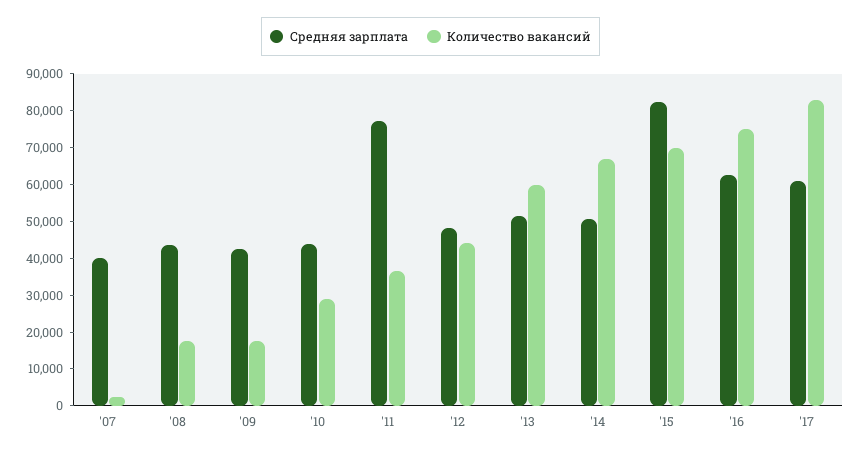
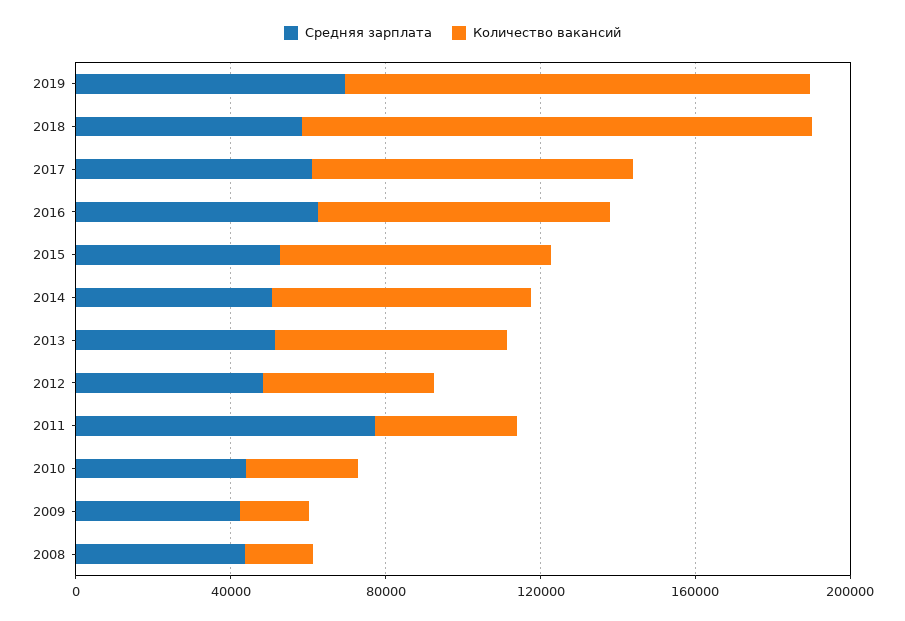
Средняя зарплата, '07: 40000 -> none
Количество вакансий, '07: 2500 -> none
Средняя зарплата, '15: 82500 -> 50000
Средняя зарплата, 2019: none -> 70000
Количество вакансий, 2019: none -> 120000
Средняя зарплата, 2018: none -> 60000
Количество вакансий, 2018: none -> 130000

